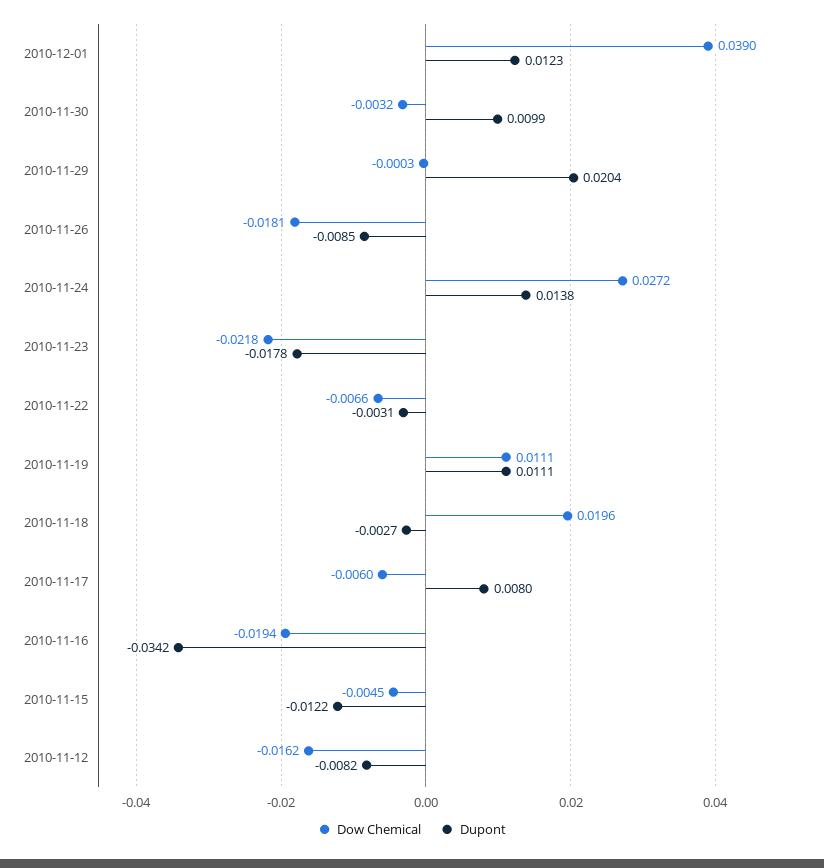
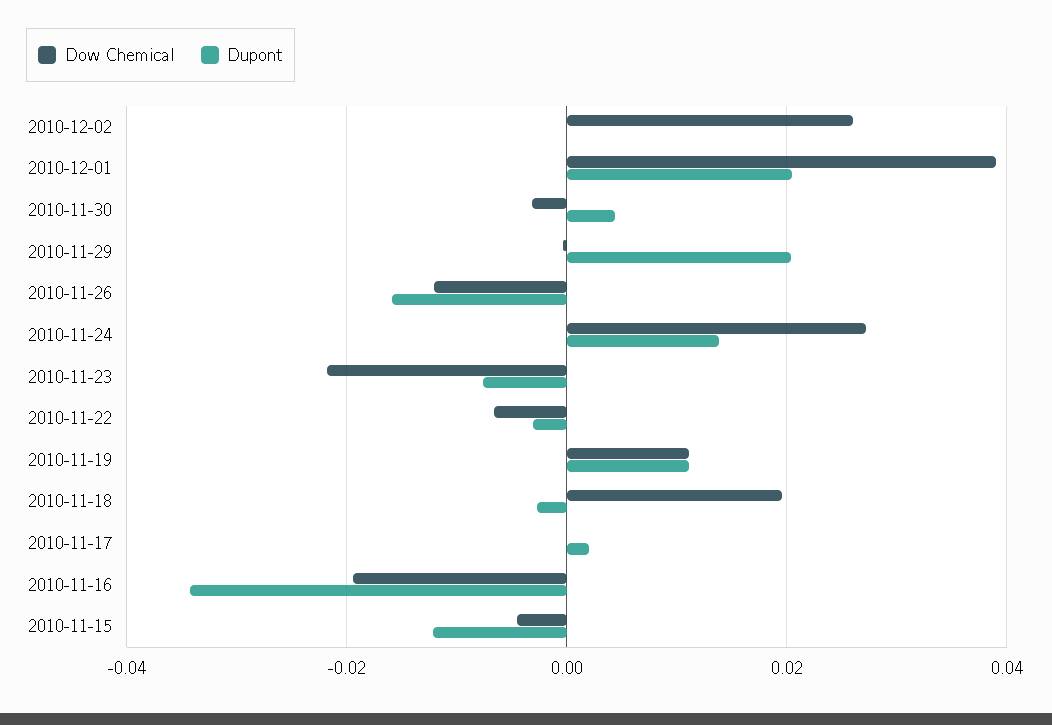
Dupont, 2010-12-01: 0.0123 -> 0.02
Dupont, 2010-11-30: 0.0099 -> 0.004
Dow Chemical, 2010-11-26: -0.0181 -> -0.012
Dupont, 2010-11-26: -0.0085 -> -0.016
Dupont, 2010-11-23: -0.0178 -> -0.008
Dow Chemical, 2010-11-17: -0.006 -> 0
Dupont, 2010-11-17: 0.008 -> 0.002
Dow Chemical, 2010-11-12: -0.0162 -> none
Dupont, 2010-11-12: -0.0082 -> none
Dow Chemical, 2010-12-02: none -> 0.026
Dupont, 2010-12-02: none -> 0

